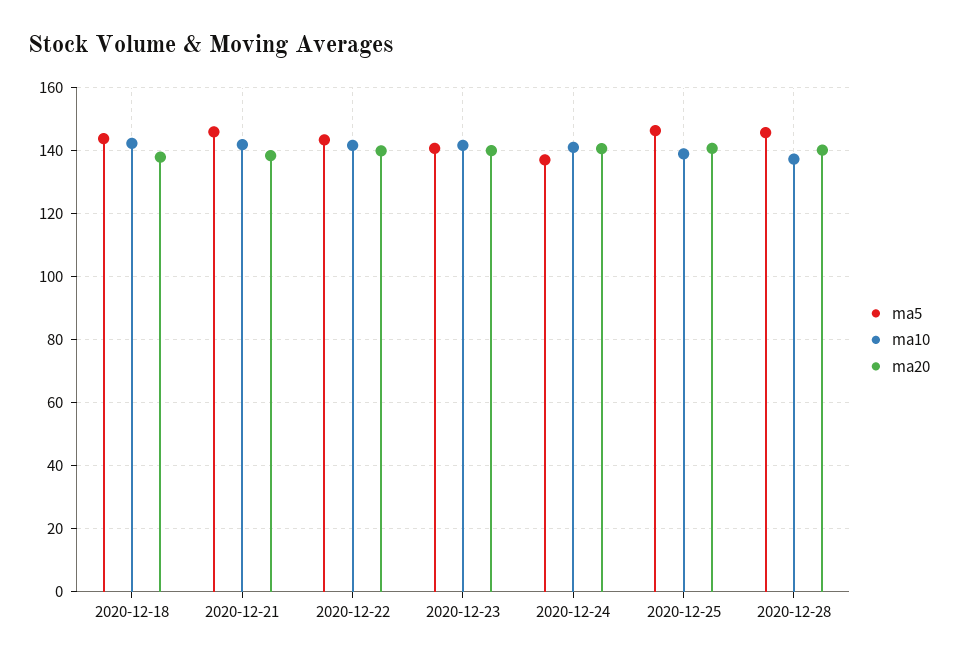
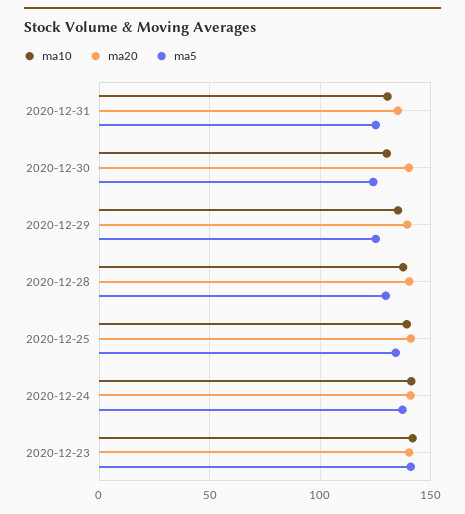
ma5, 2020-12-18: 144 -> none
ma10, 2020-12-18: 142 -> none
ma20, 2020-12-18: 138 -> none
ma5, 2020-12-21: 146 -> none
ma10, 2020-12-21: 142 -> none
ma20, 2020-12-21: 138 -> none
ma5, 2020-12-22: 144 -> none
ma10, 2020-12-22: 142 -> none
ma20, 2020-12-22: 140 -> none
ma5, 2020-12-25: 146 -> 135
ma5, 2020-12-28: 146 -> 130
ma10, 2020-12-31: none -> 130
ma20, 2020-12-31: none -> 135
ma5, 2020-12-31: none -> 125
ma10, 2020-12-30: none -> 130
ma20, 2020-12-30: none -> 140
ma5, 2020-12-30: none -> 125
ma10, 2020-12-29: none -> 135
ma20, 2020-12-29: none -> 140
ma5, 2020-12-29: none -> 125

